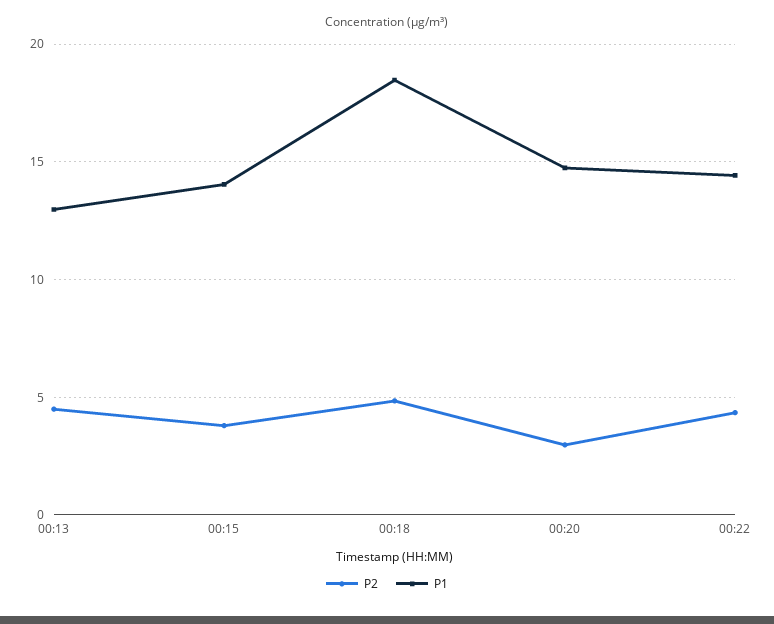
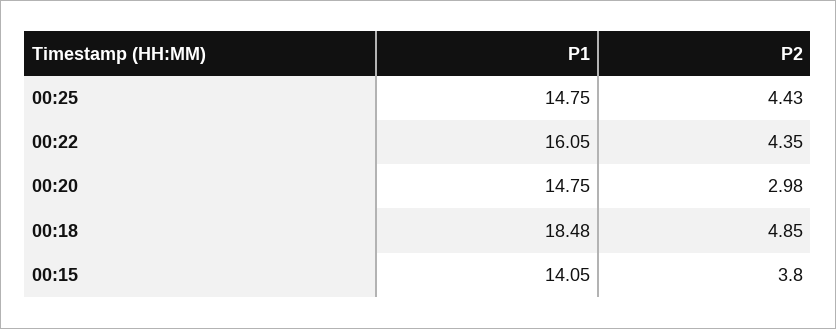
P2, 00:13: 4.5 -> none
P1, 00:13: 13 -> none
P1, 00:22: 14.5 -> 16.05
P1, 00:25: none -> 14.75
P2, 00:25: none -> 4.43

